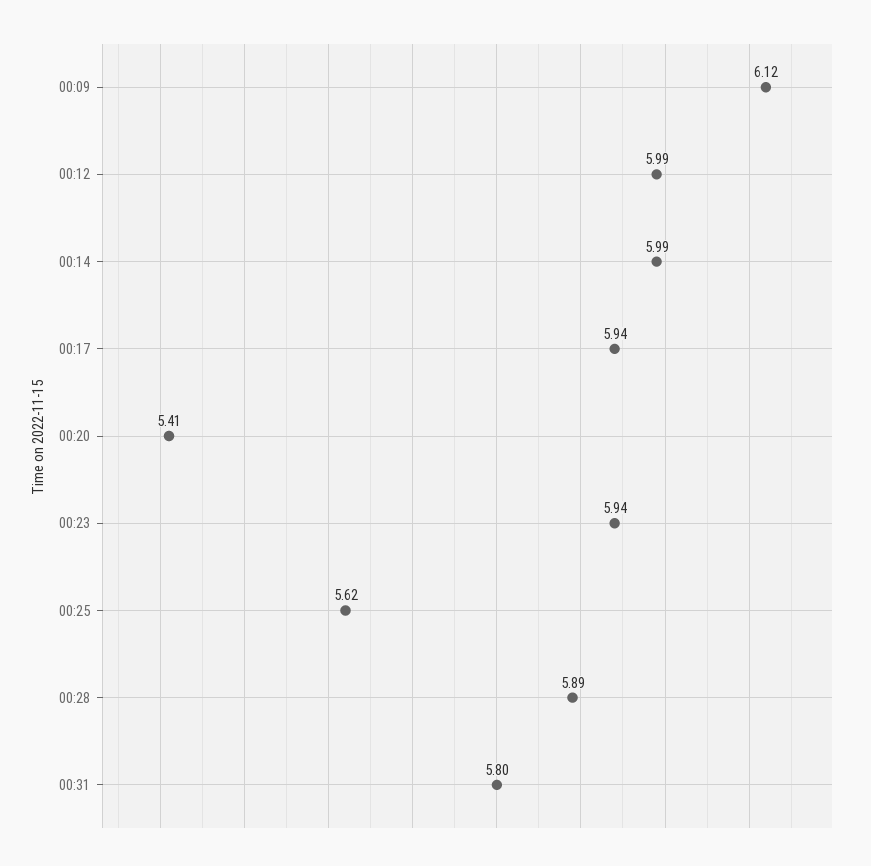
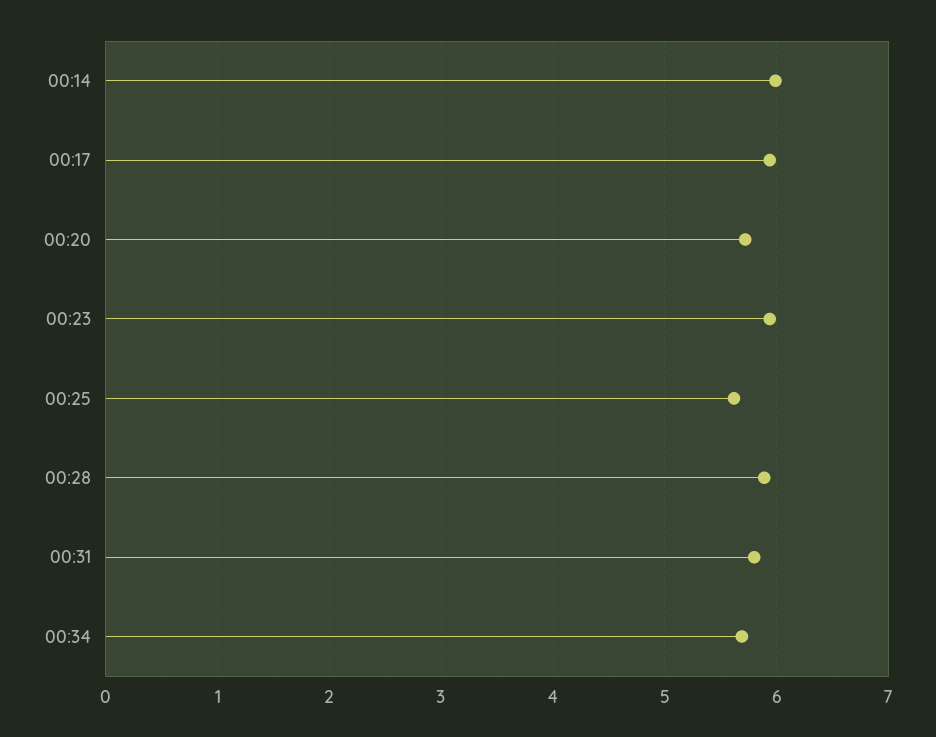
00:09: 6.12 -> none
00:12: 5.99 -> none
00:20: 5.41 -> 5.7
00:34: none -> 5.7

